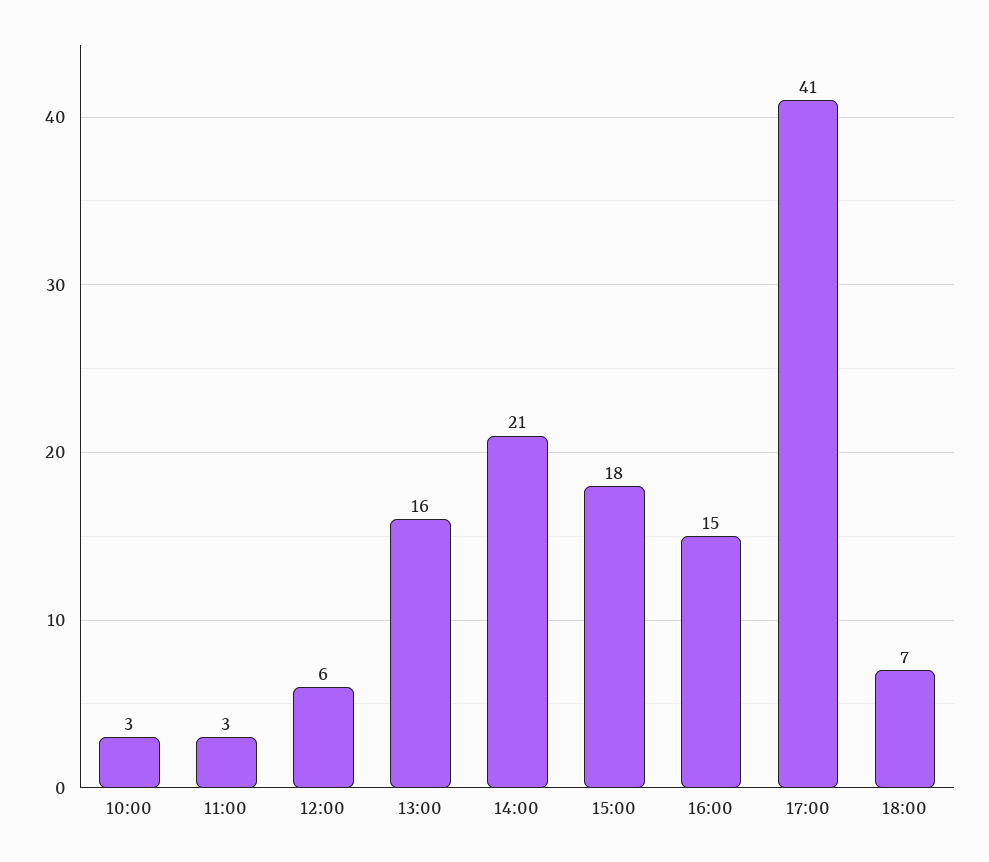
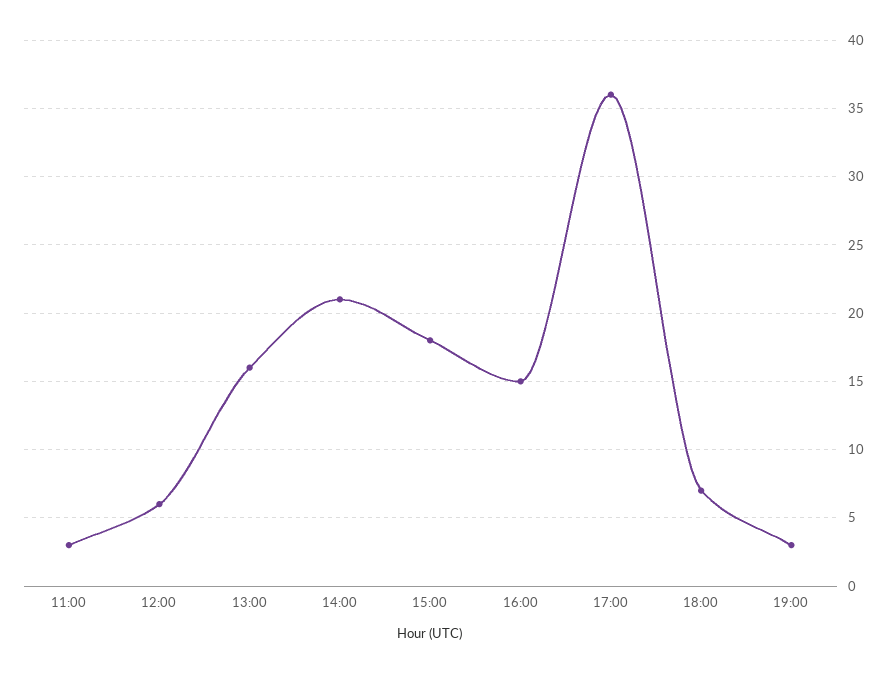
10:00: 3 -> none
17:00: 41 -> 36
19:00: none -> 3

